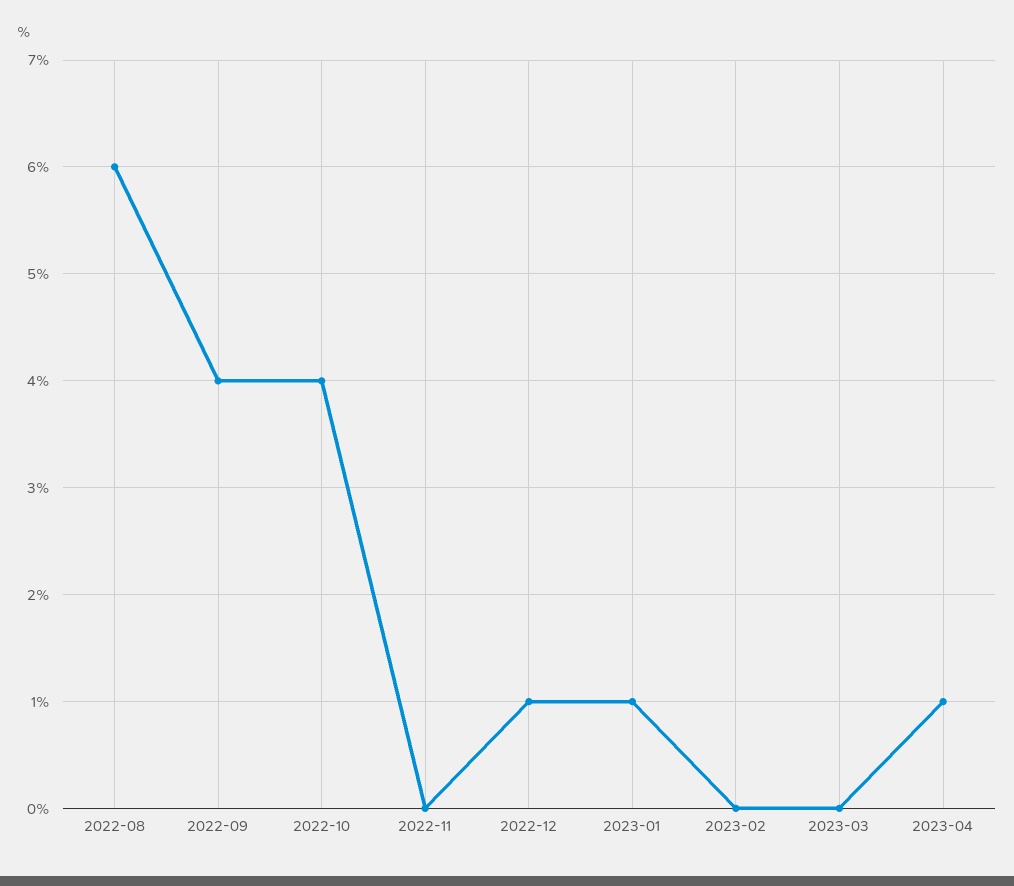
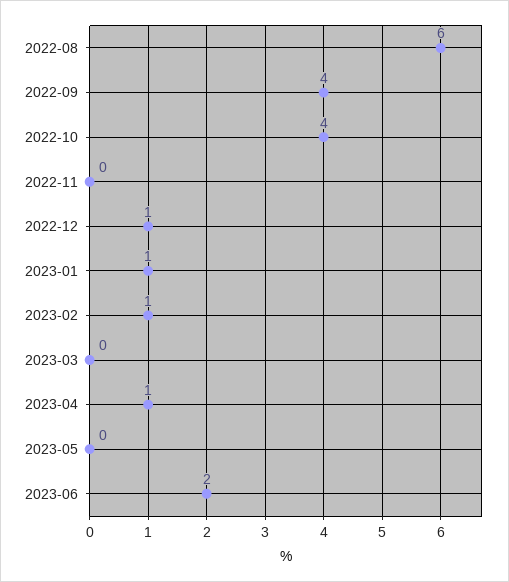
2023-02: 0 -> 1
2023-05: none -> 0
2023-06: none -> 2

